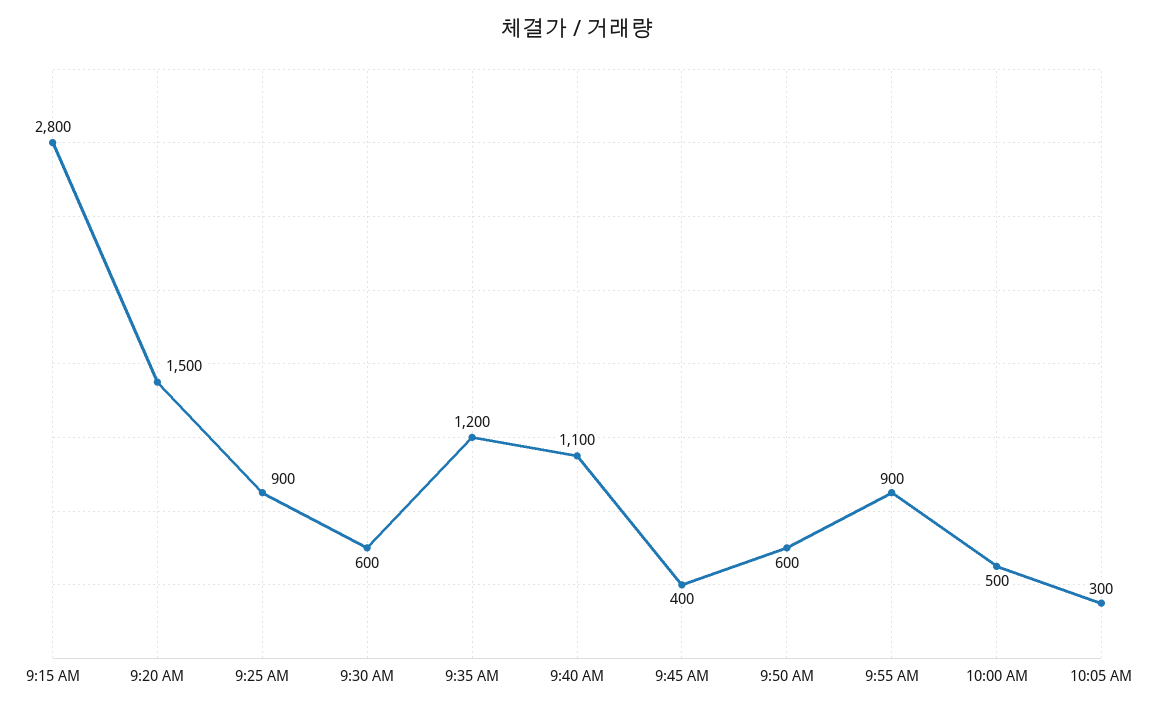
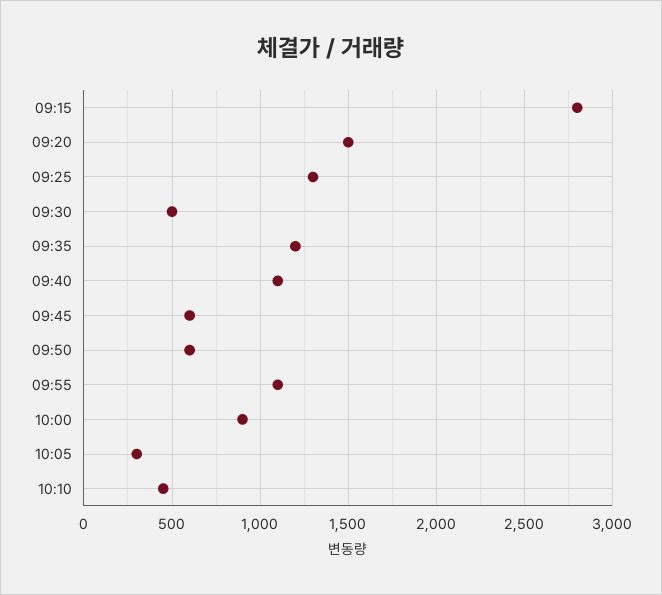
9:25 AM: 900 -> 1300
9:30 AM: 600 -> 500
9:45 AM: 400 -> 600
9:55 AM: 900 -> 1100
10:00 AM: 500 -> 900
10:10: none -> 450

